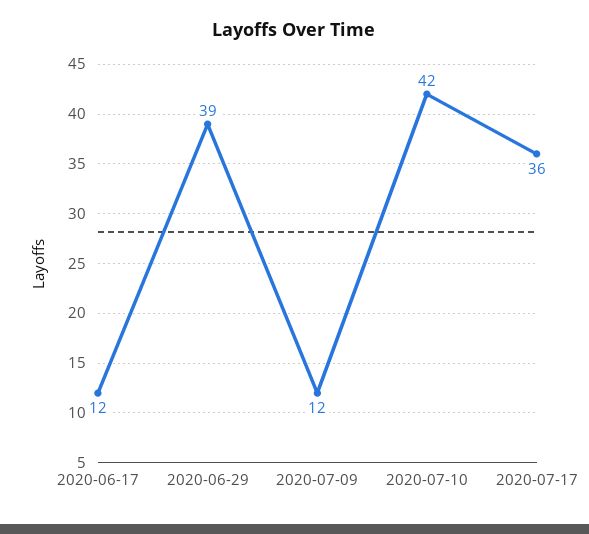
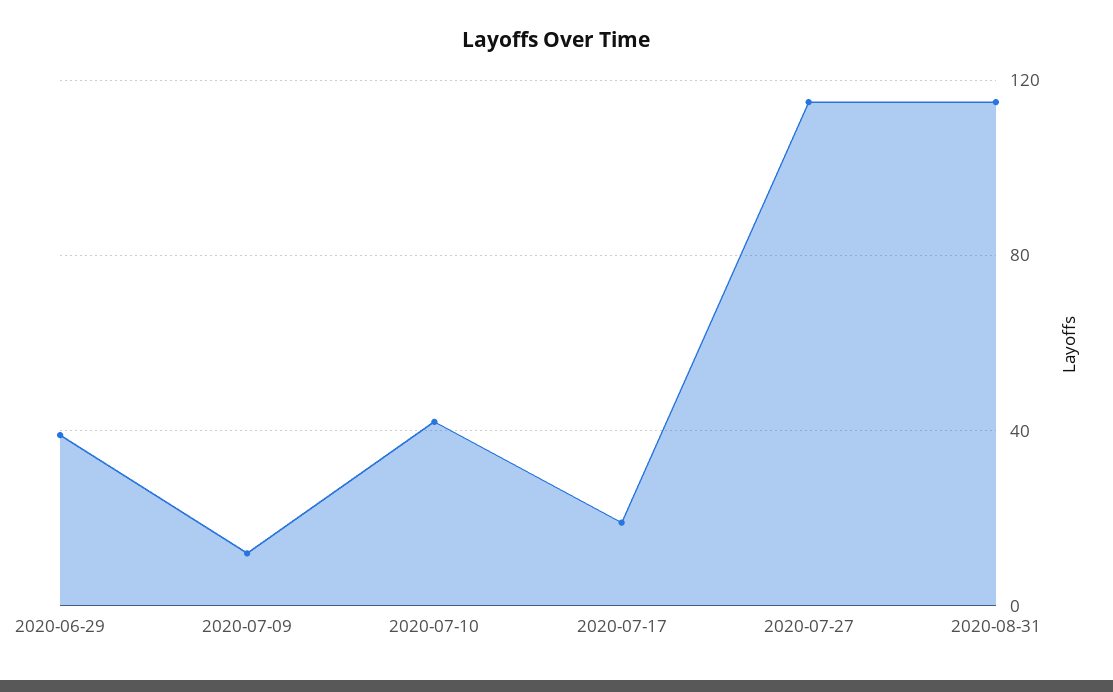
2020-06-17: 12 -> none
2020-07-17: 36 -> 20
2020-07-27: none -> 115
2020-08-31: none -> 115

